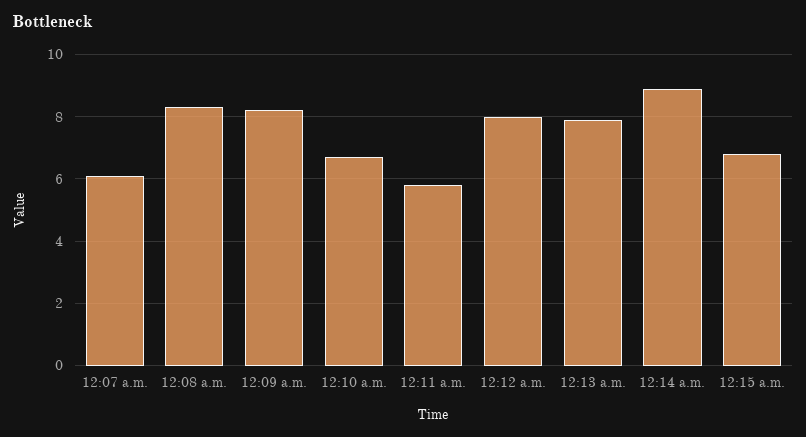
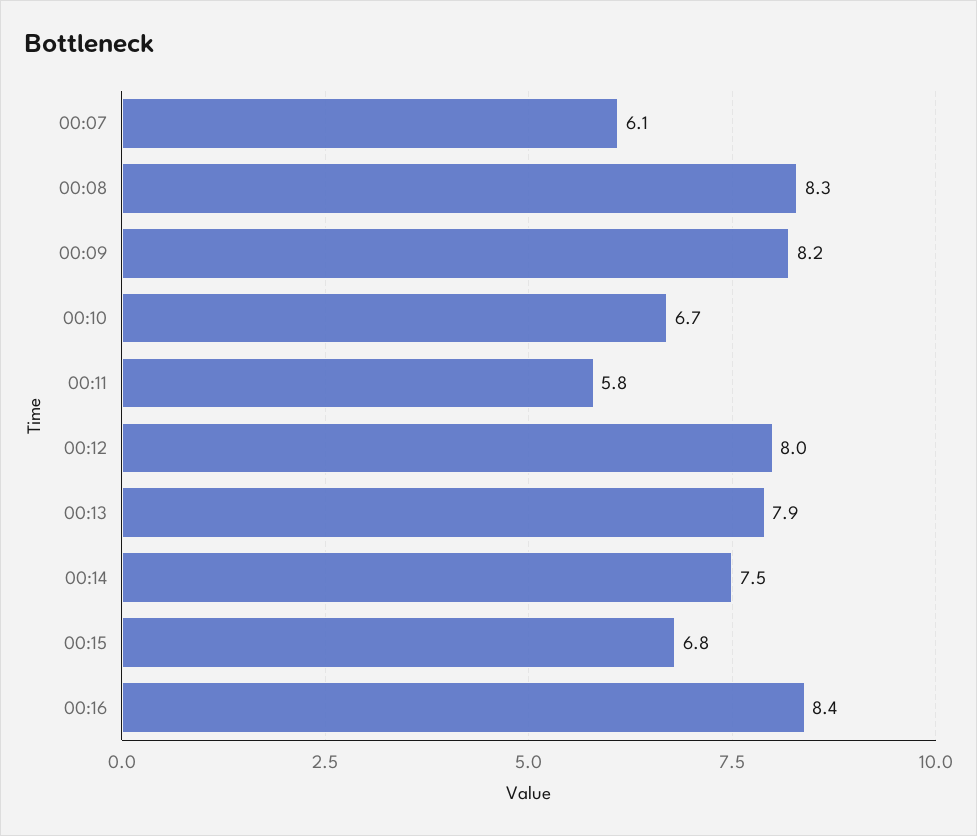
12:14 a.m.: 9 -> 7.5
00:16: none -> 8.4

